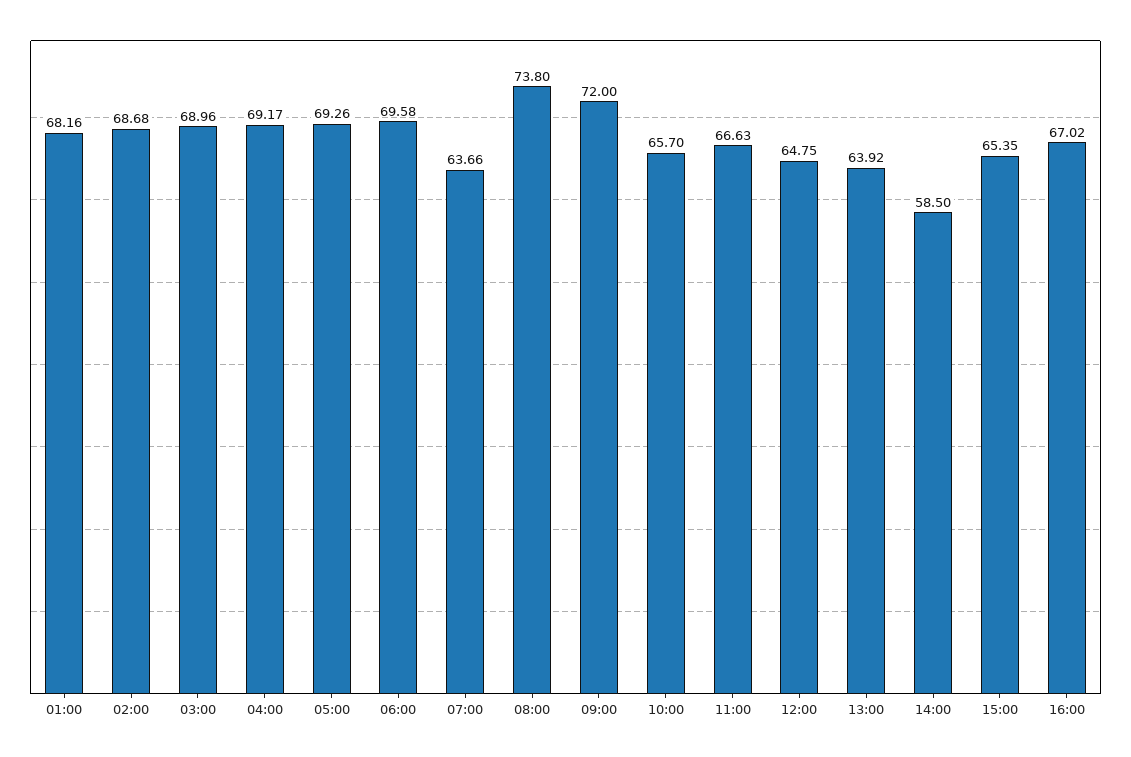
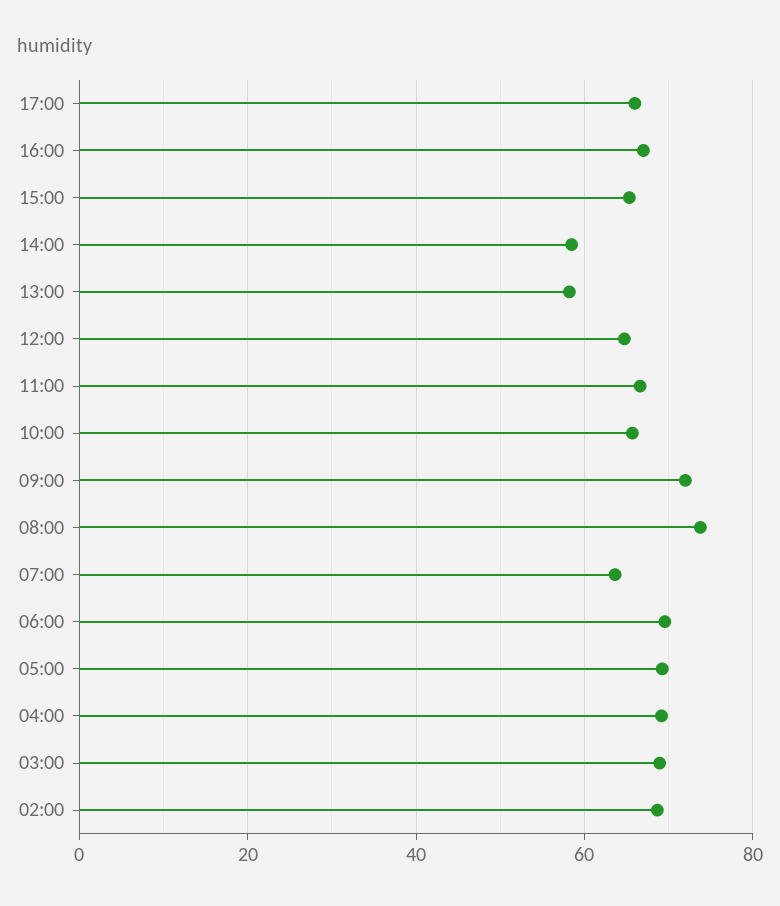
01:00: 68.16 -> none
13:00: 63.92 -> 58
17:00: none -> 66

